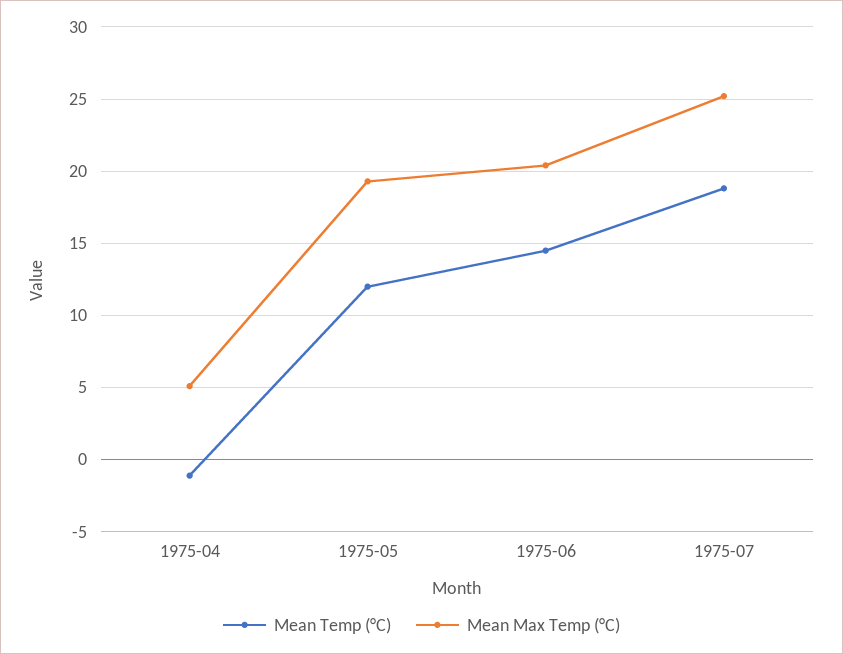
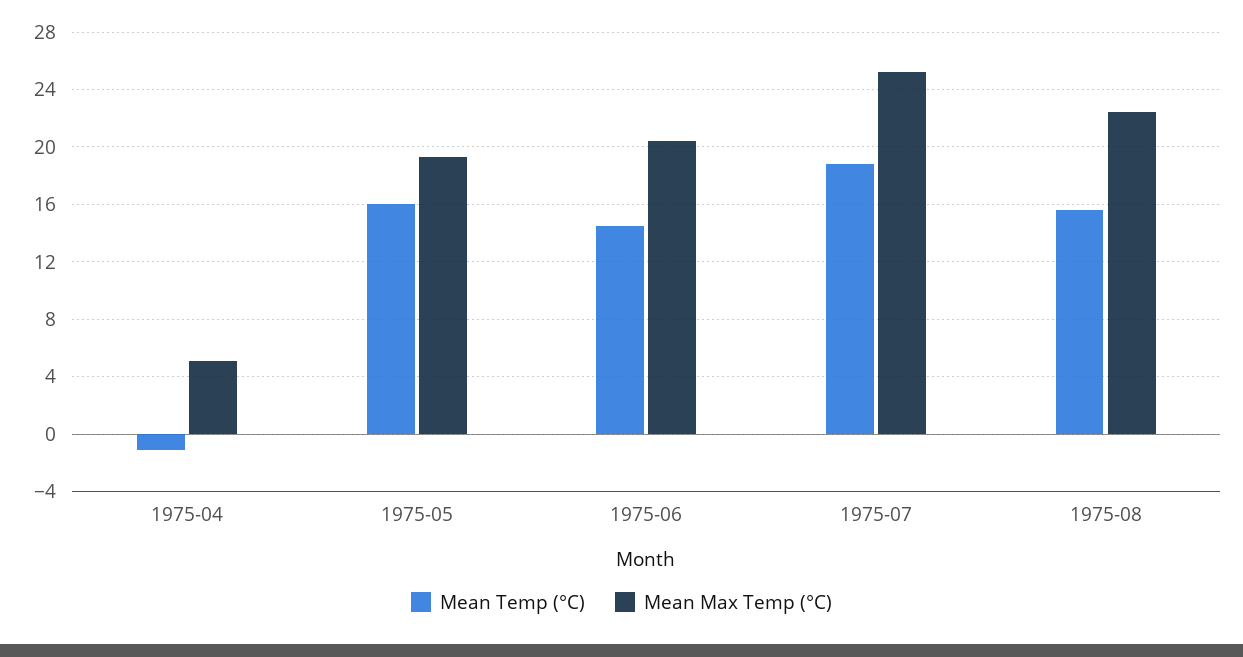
Mean Temp (°C), 1975-05: 12 -> 16
Mean Temp (°C), 1975-08: none -> 15.5
Mean Max Temp (°C), 1975-08: none -> 22.5

